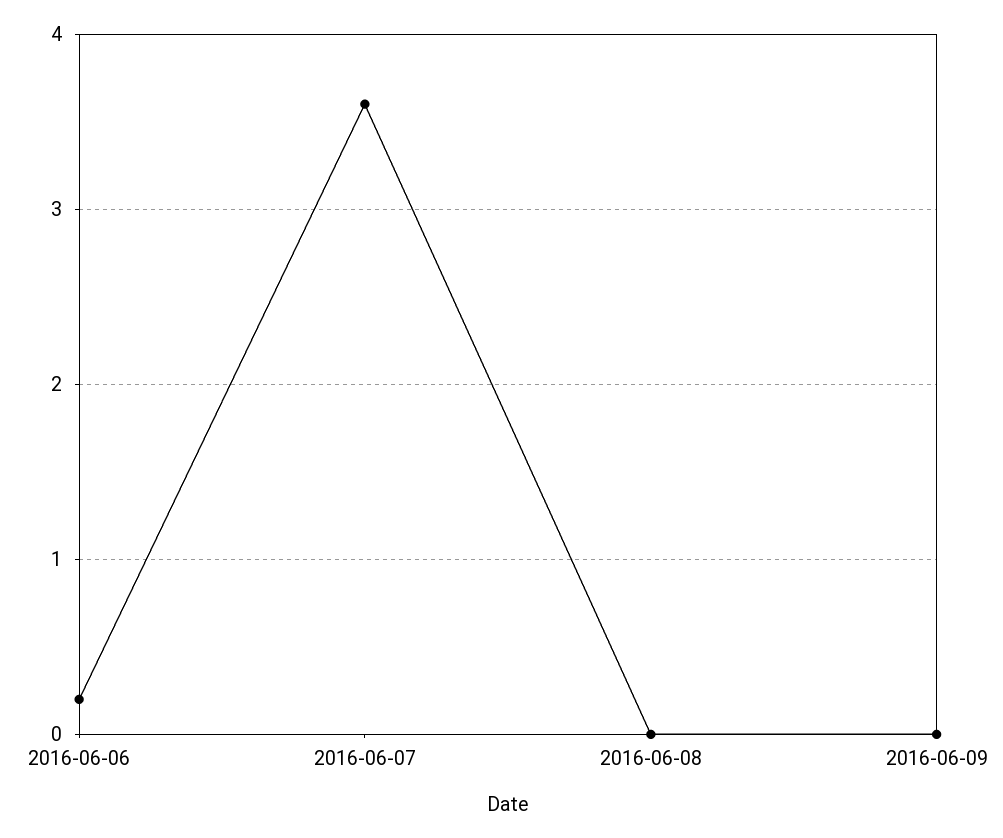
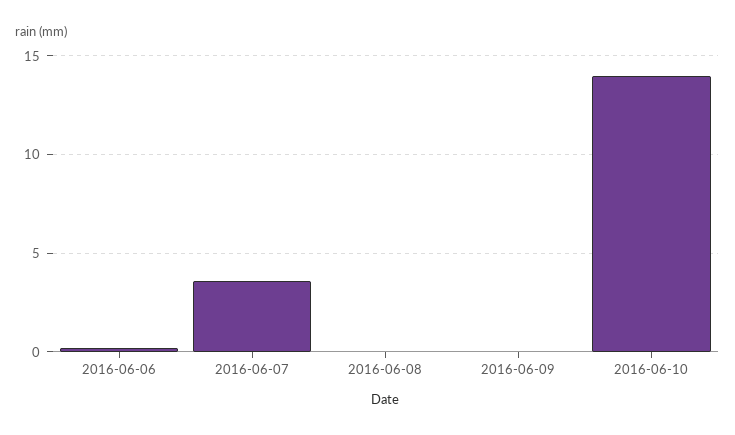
2016-06-10: none -> 14

